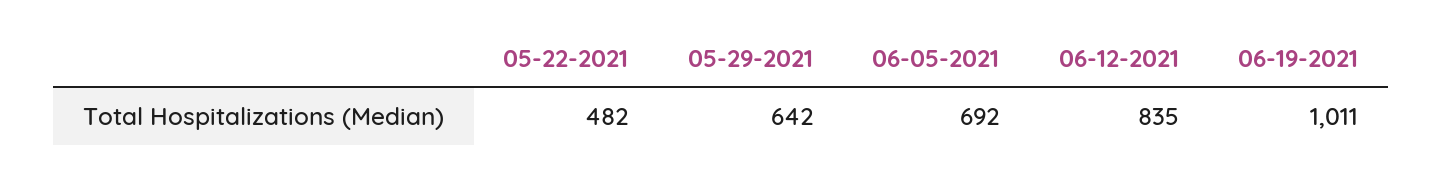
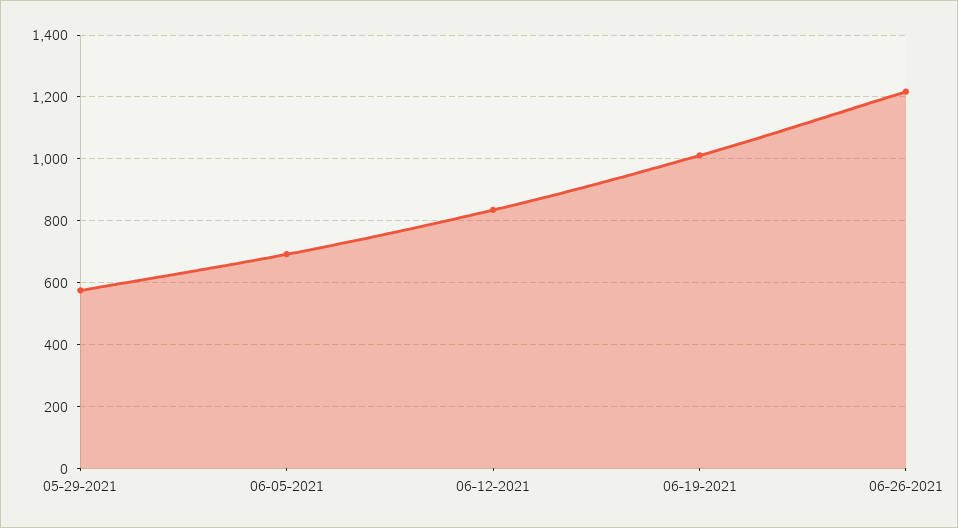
05-22-2021: 482 -> none
05-29-2021: 642 -> 580
06-26-2021: none -> 1220

